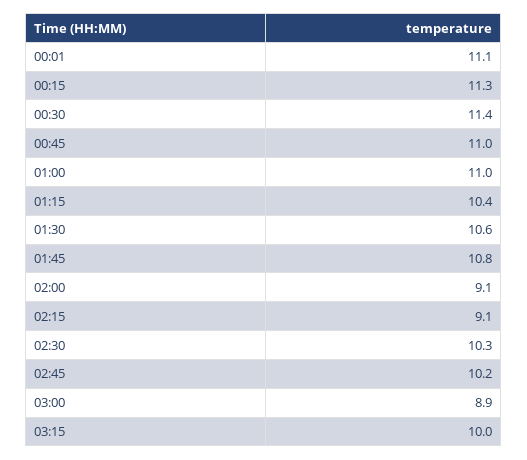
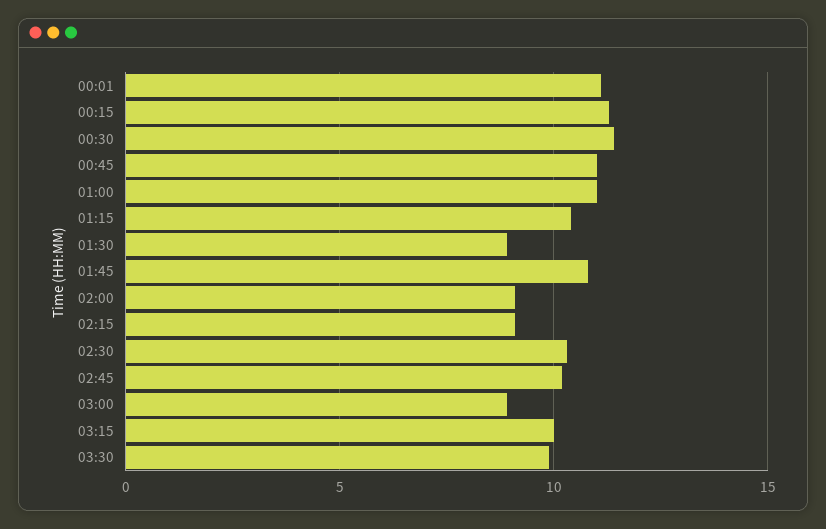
01:30: 10.6 -> 9
03:30: none -> 10

